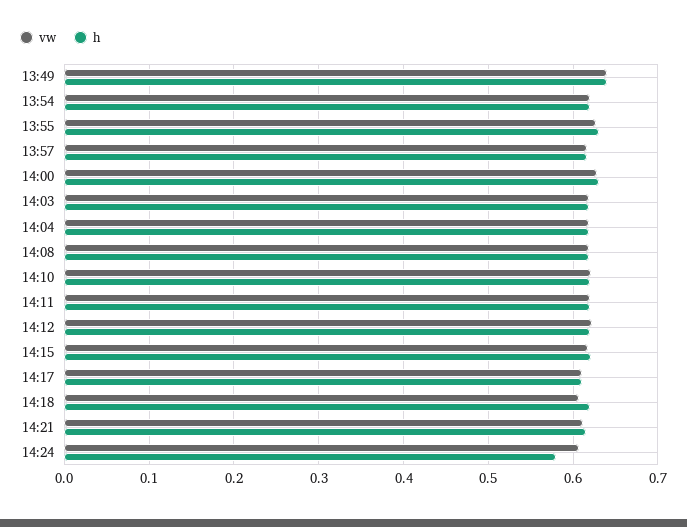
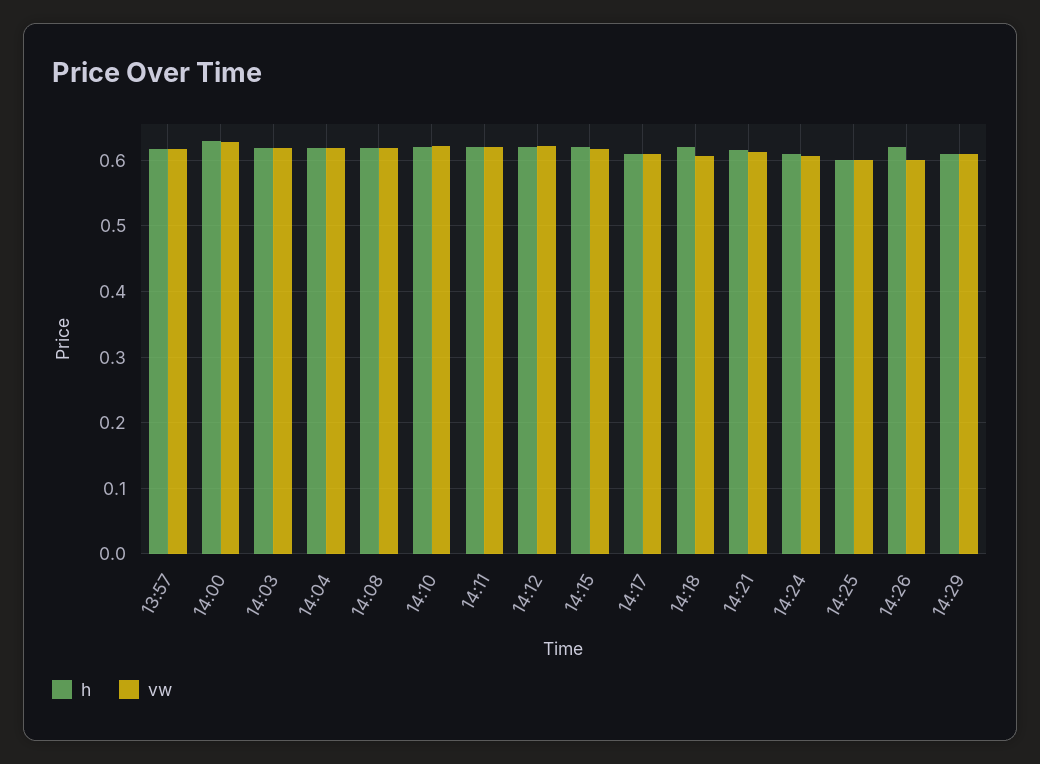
vw, 13:49: 0.64 -> none
h, 13:49: 0.64 -> none
vw, 13:54: 0.62 -> none
h, 13:54: 0.62 -> none
vw, 13:55: 0.63 -> none
h, 13:55: 0.63 -> none
h, 14:24: 0.58 -> 0.61
h, 14:25: none -> 0.6
vw, 14:25: none -> 0.6
h, 14:26: none -> 0.62
vw, 14:26: none -> 0.6
h, 14:29: none -> 0.61
vw, 14:29: none -> 0.61

